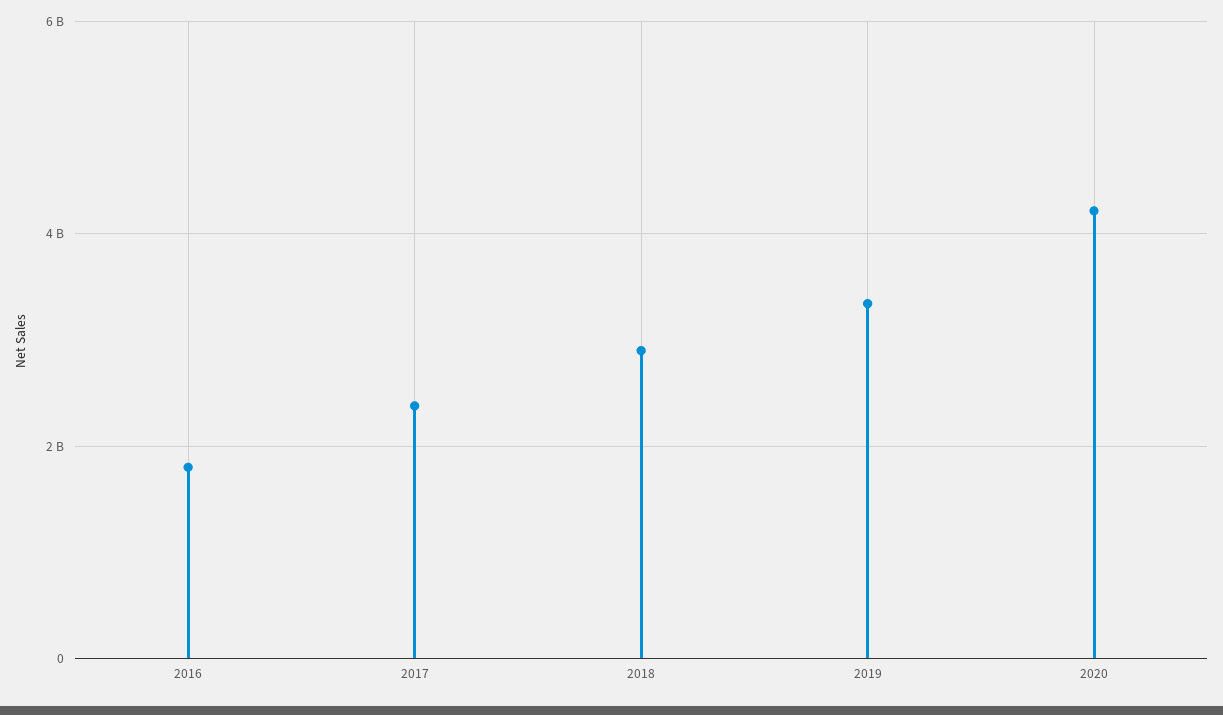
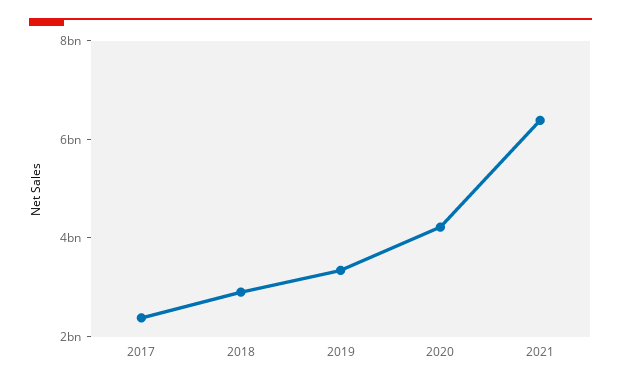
2016: 1800000000 -> none
2021: none -> 6500000000

